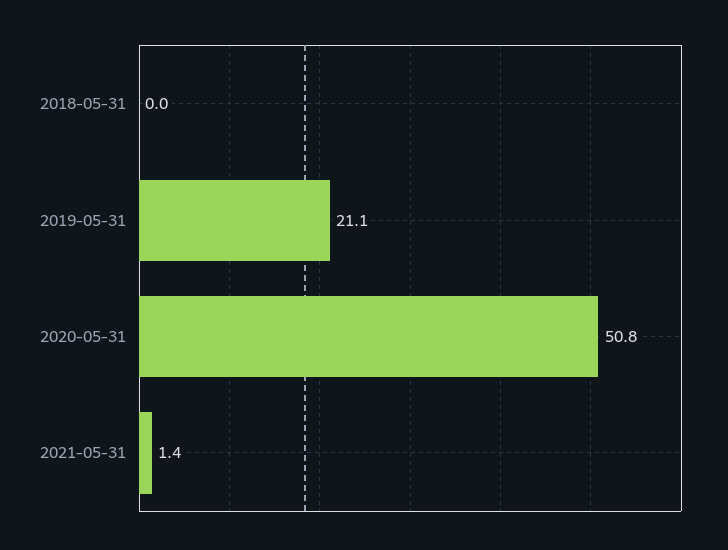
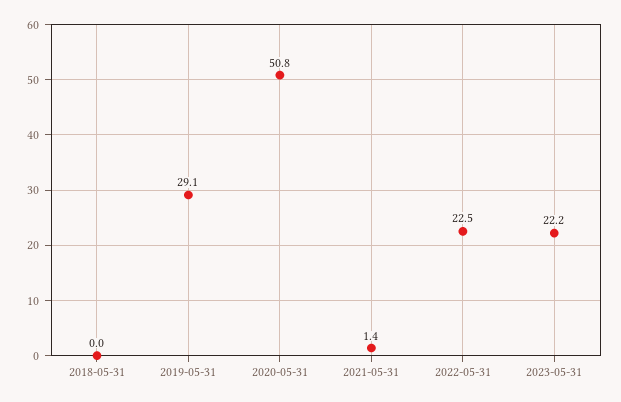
2019-05-31: 21.1 -> 29.1
2022-05-31: none -> 22.5
2023-05-31: none -> 22.2

